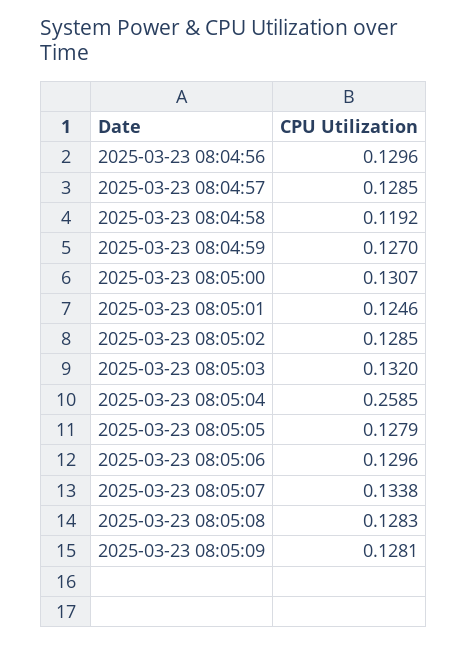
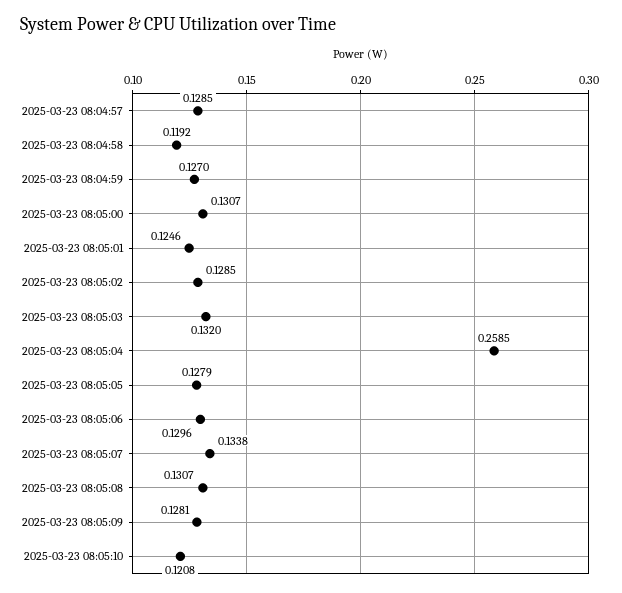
2025-03-23 08:04:56: 0.1296 -> none
2025-03-23 08:05:08: 0.1283 -> 0.1307
2025-03-23 08:05:10: none -> 0.1208

